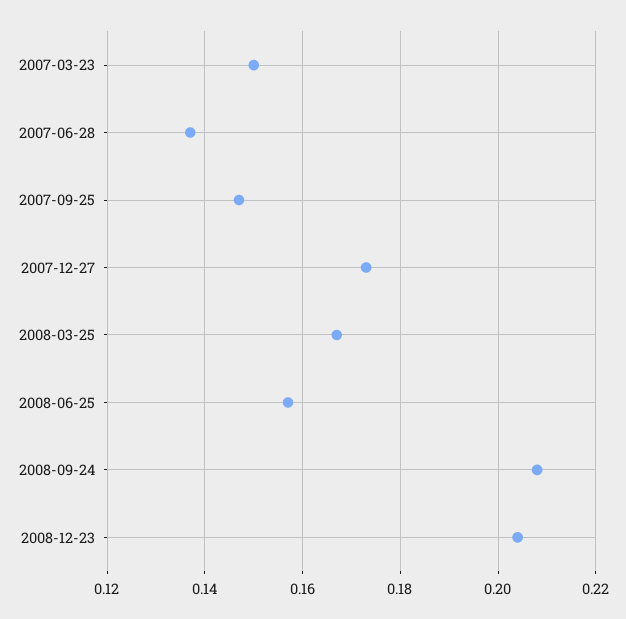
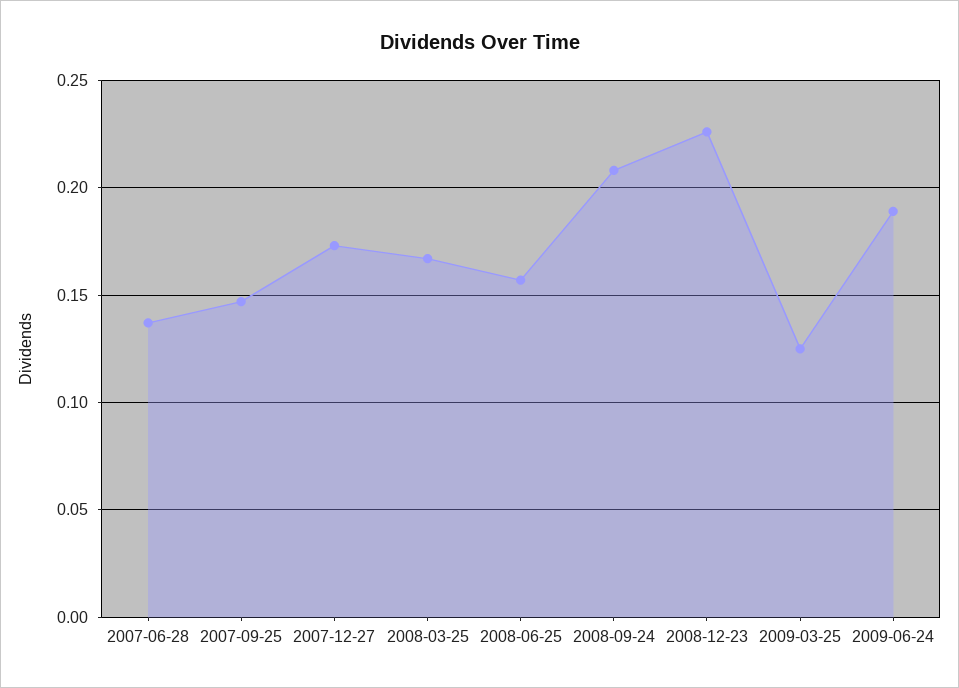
2007-03-23: 0.15 -> none
2008-12-23: 0.205 -> 0.225
2009-03-25: none -> 0.125
2009-06-24: none -> 0.19

